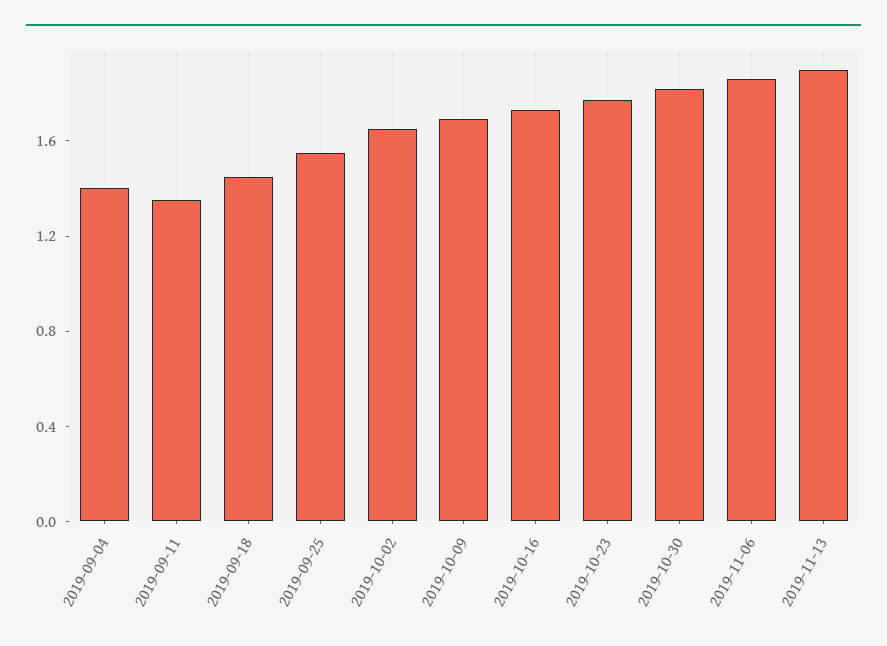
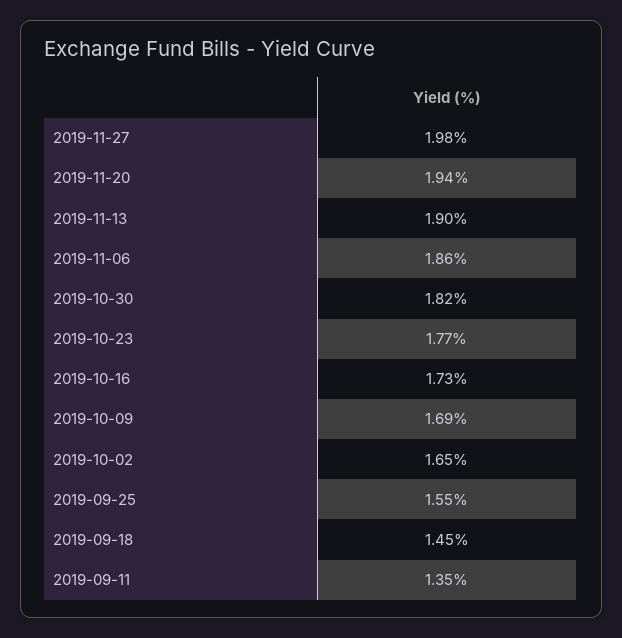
2019-09-04: 1.4 -> none
2019-11-27: none -> 1.98
2019-11-20: none -> 1.94

